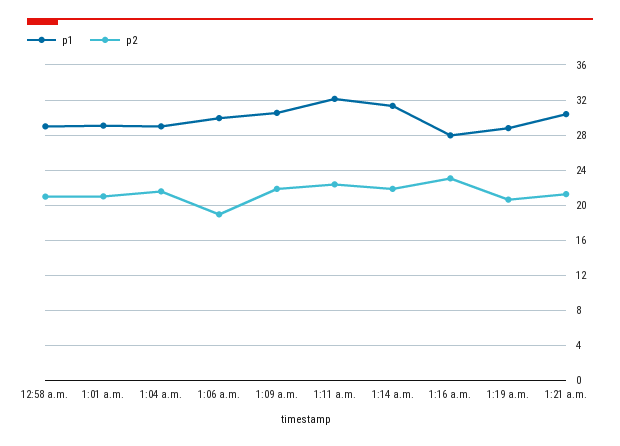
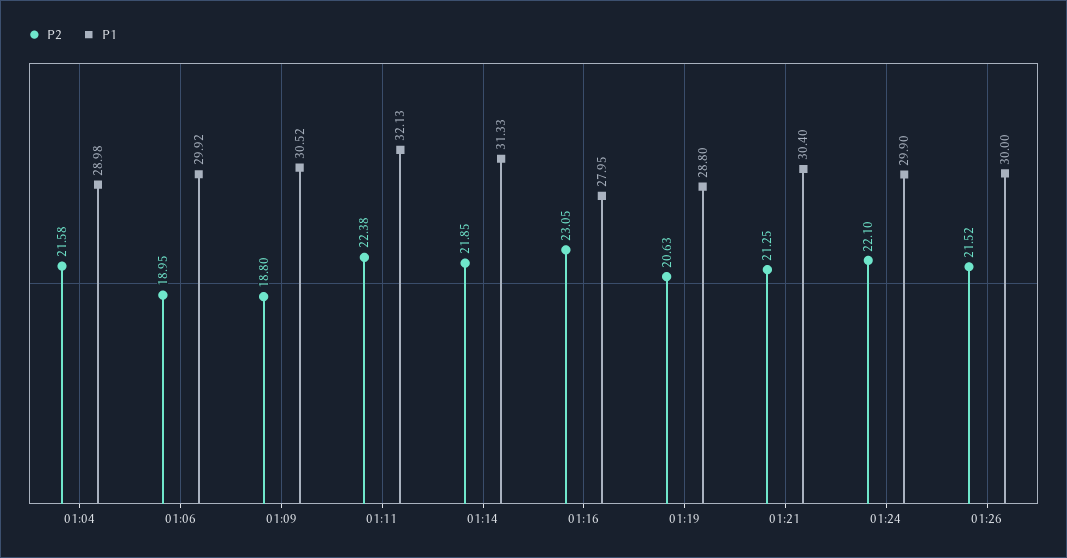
p1, 12:58 a.m.: 29 -> none
p2, 12:58 a.m.: 21 -> none
p1, 1:01 a.m.: 29 -> none
p2, 1:01 a.m.: 21 -> none
p2, 1:09 a.m.: 22 -> 18.8
p2, 01:24: none -> 22.1
p1, 01:24: none -> 29.9
p2, 01:26: none -> 21.52
p1, 01:26: none -> 30

